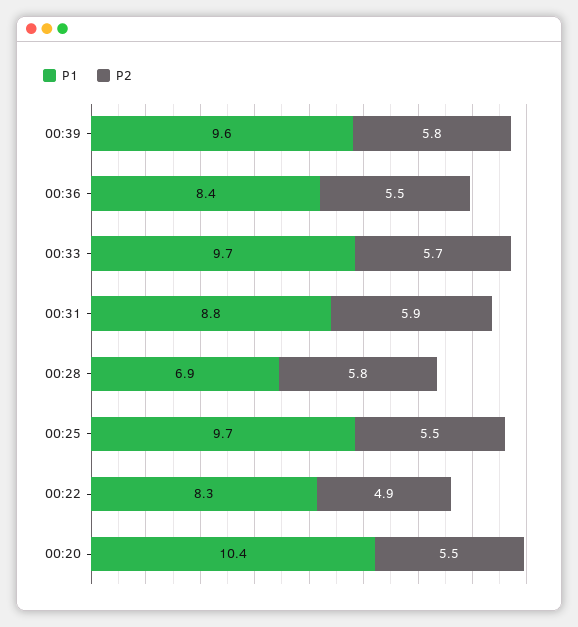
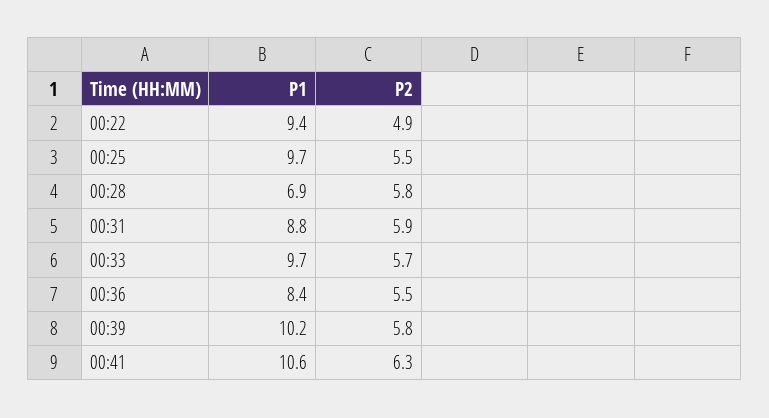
P1, 00:39: 9.6 -> 10.2
P1, 00:22: 8.3 -> 9.4
P1, 00:20: 10.4 -> none
P2, 00:20: 5.5 -> none
P1, 00:41: none -> 10.6
P2, 00:41: none -> 6.3

